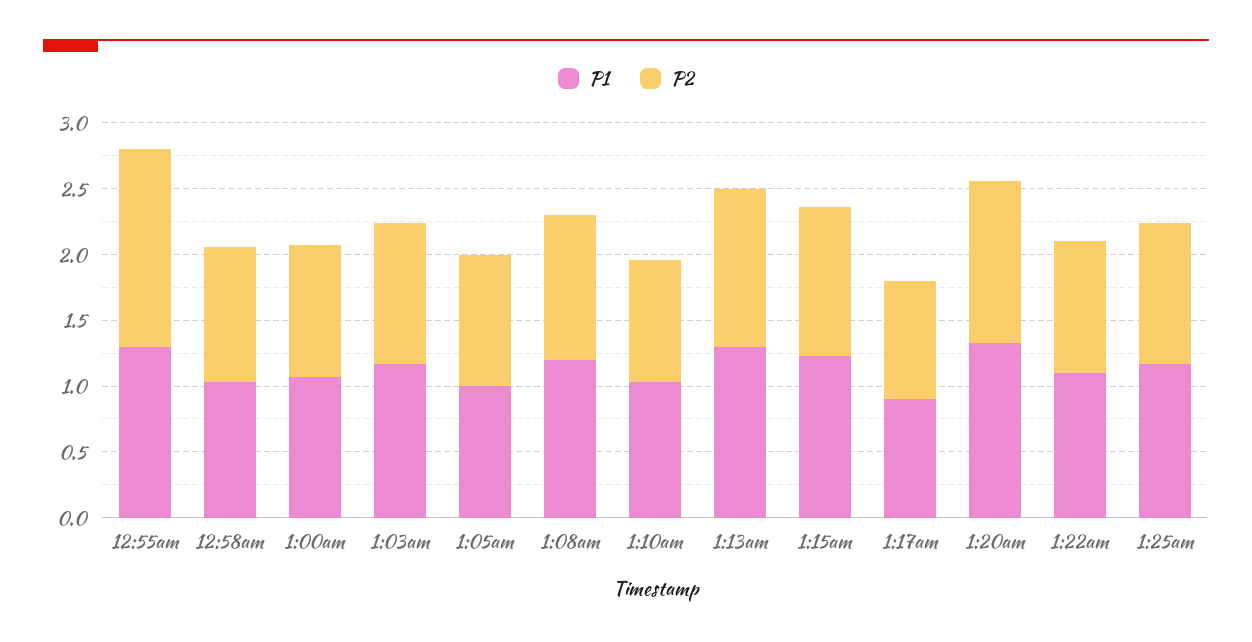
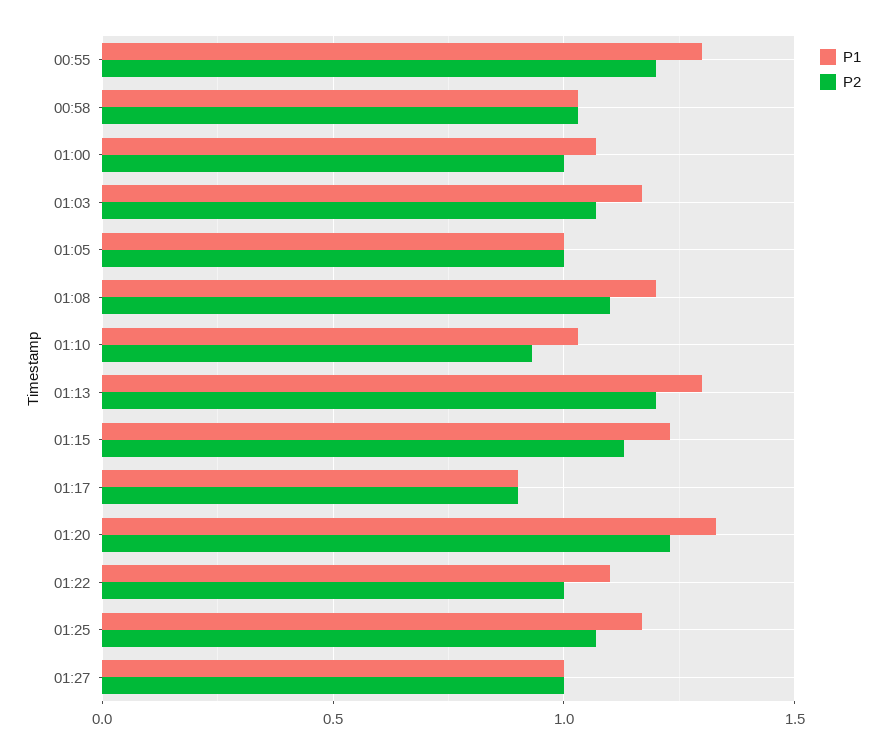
P2, 12:55am: 1.5 -> 1.2
P1, 01:27: none -> 1
P2, 01:27: none -> 1

